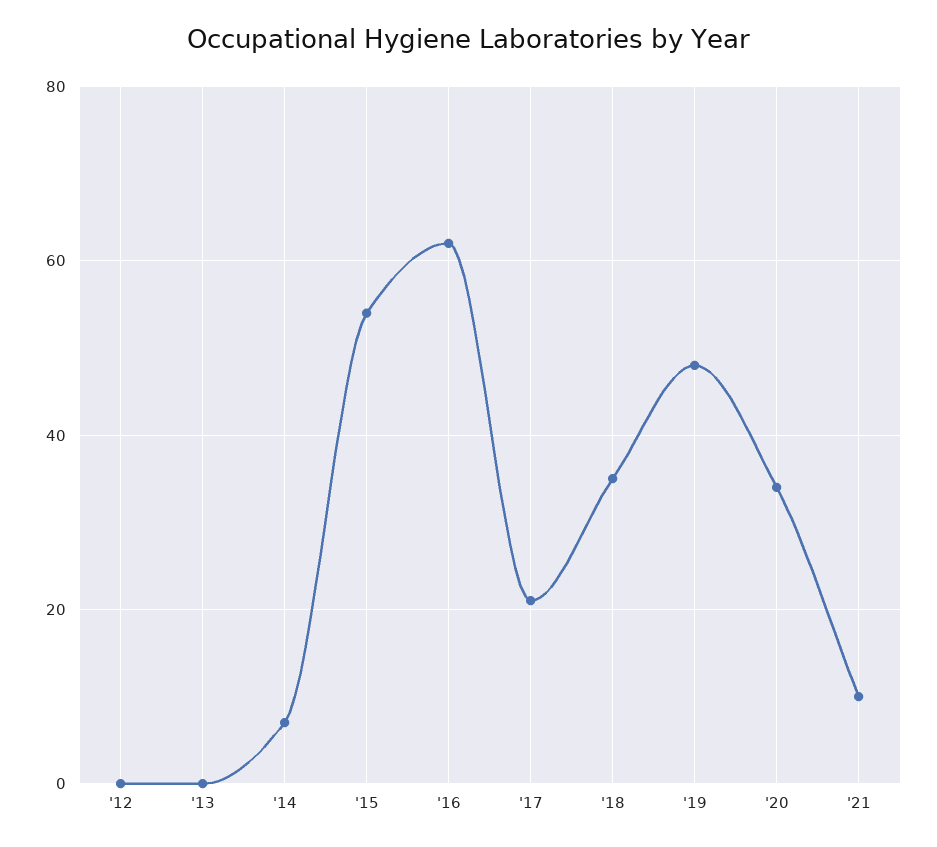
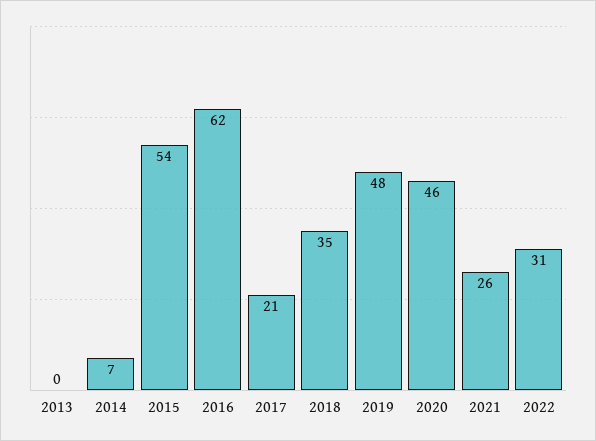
'12: 0 -> none
'20: 35 -> 46
'21: 10 -> 26
2022: none -> 31

